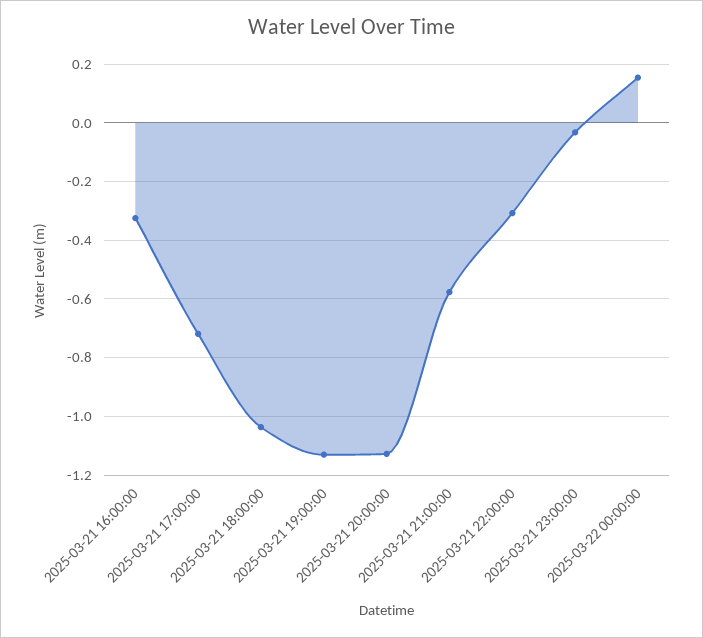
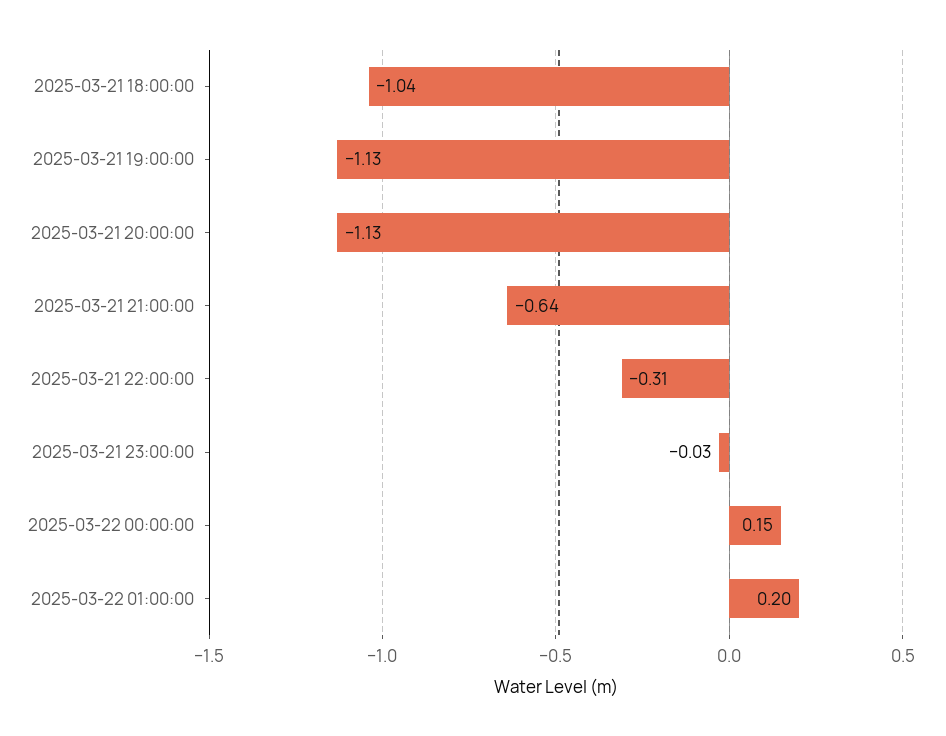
2025-03-21 16:00:00: -0.325 -> none
2025-03-21 17:00:00: -0.725 -> none
2025-03-21 21:00:00: -0.575 -> -0.64
2025-03-22 01:00:00: none -> 0.2

